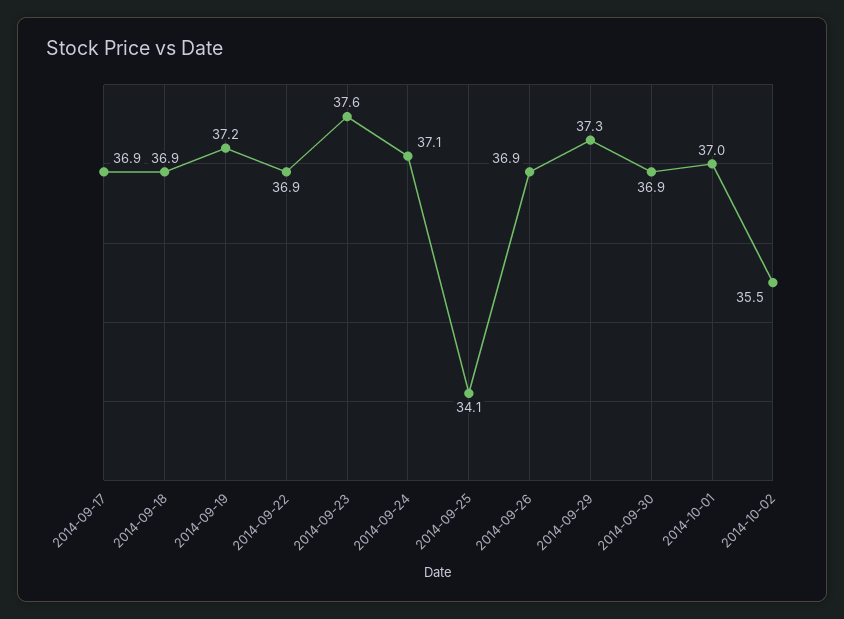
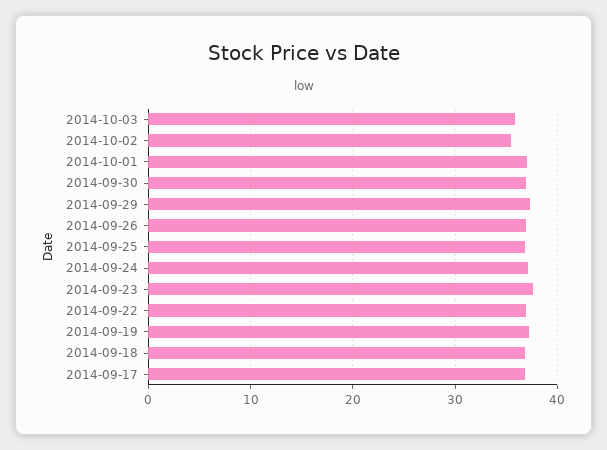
2014-09-25: 34.1 -> 37
2014-10-03: none -> 36

